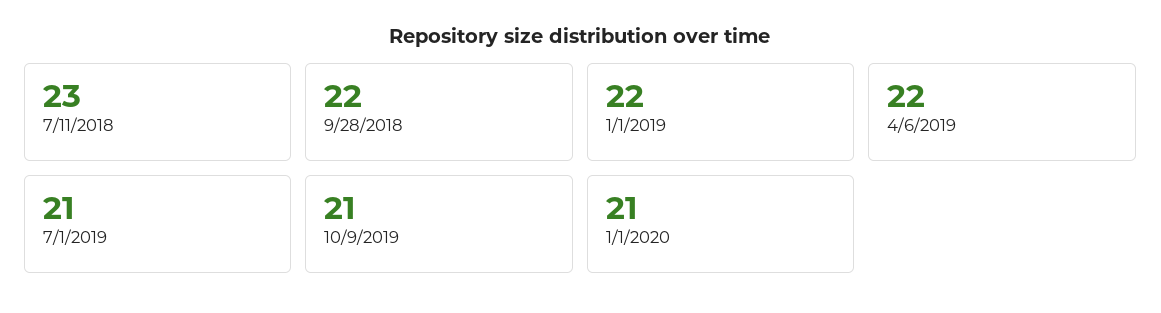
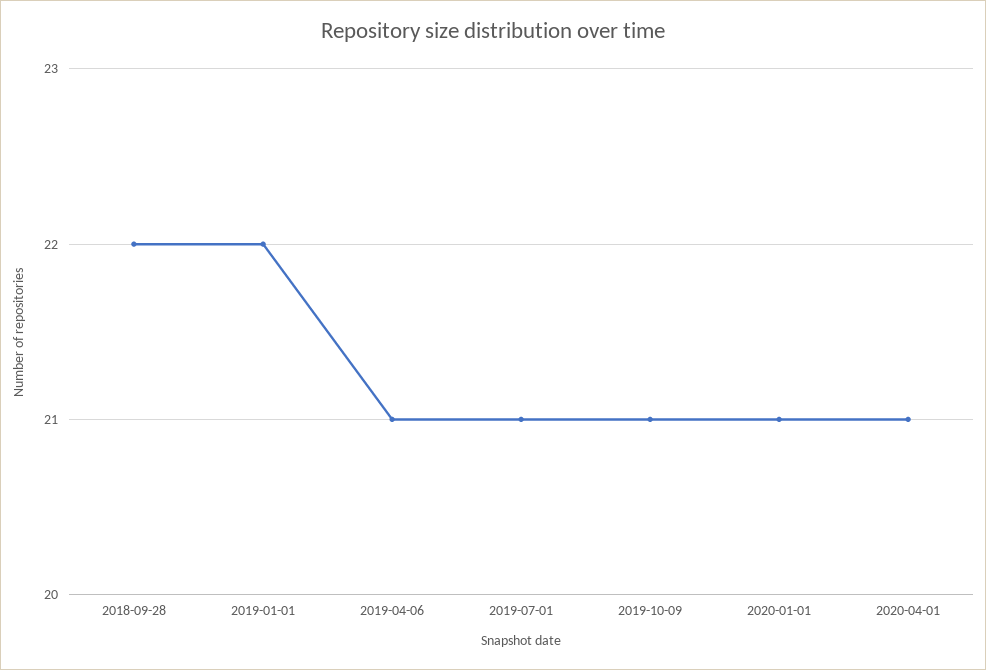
7/11/2018: 23 -> none
4/6/2019: 22 -> 21
2020-04-01: none -> 21

